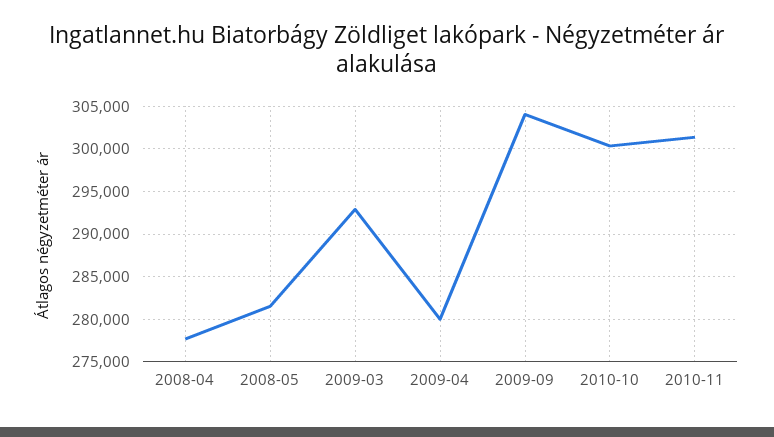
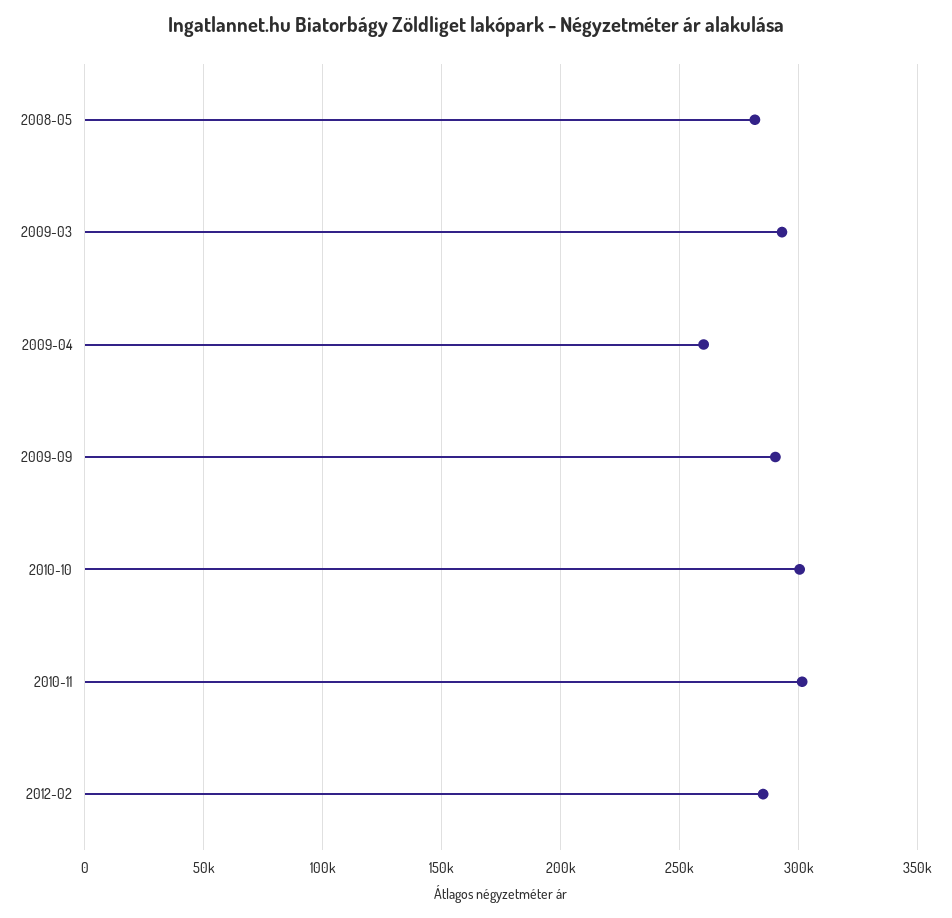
2008-04: 278000 -> none
2009-04: 280000 -> 260000
2009-09: 304000 -> 290000
2012-02: none -> 285000

